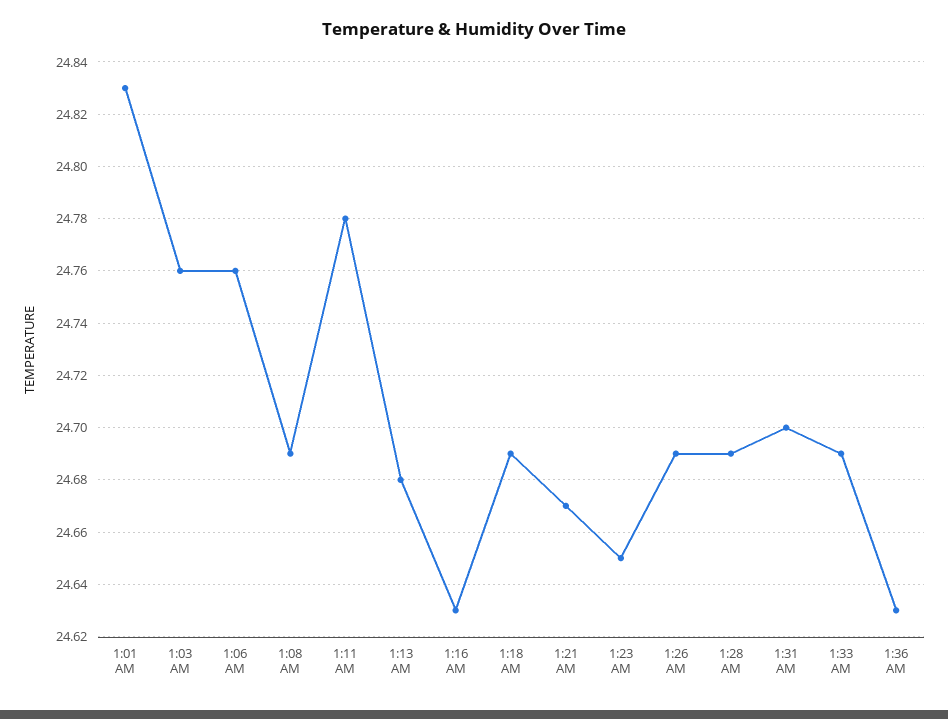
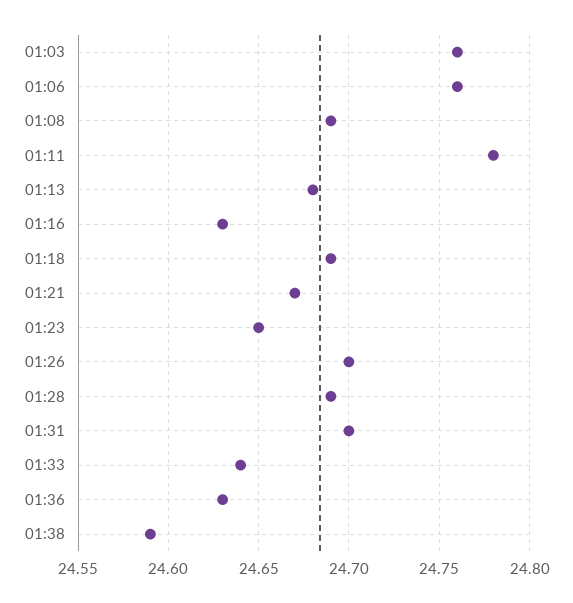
1:01 AM: 24.83 -> none
1:26 AM: 24.69 -> 24.7
1:33 AM: 24.69 -> 24.64
01:38: none -> 24.59

